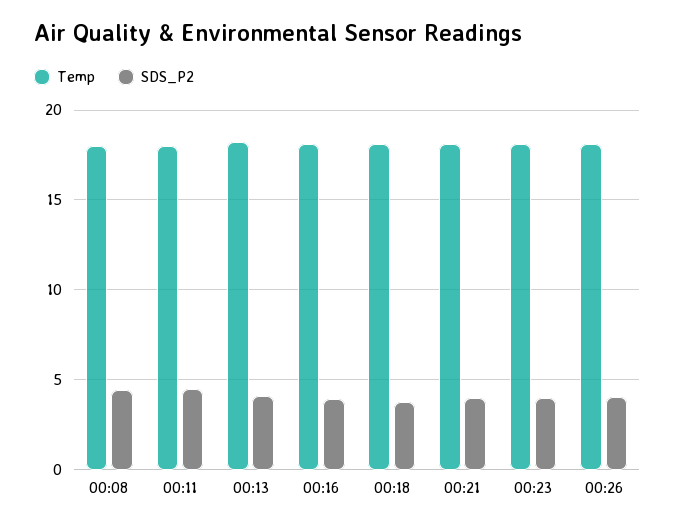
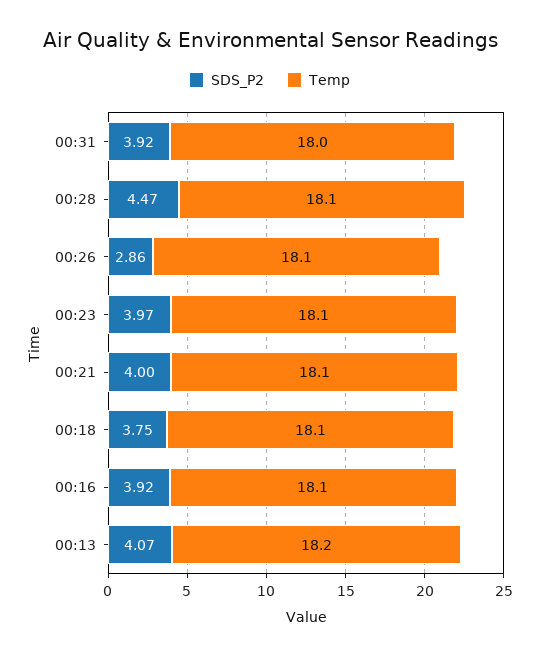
Temp, 00:08: 18 -> none
SDS_P2, 00:08: 4.5 -> none
Temp, 00:11: 18 -> none
SDS_P2, 00:11: 4.5 -> none
SDS_P2, 00:26: 4 -> 2.86
SDS_P2, 00:31: none -> 3.92
Temp, 00:31: none -> 18
SDS_P2, 00:28: none -> 4.47
Temp, 00:28: none -> 18.1

